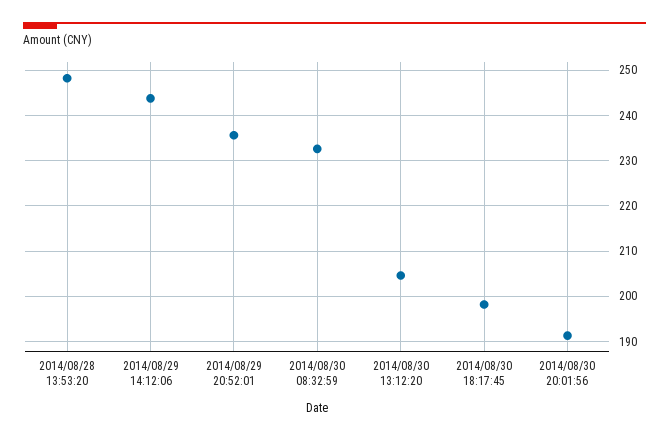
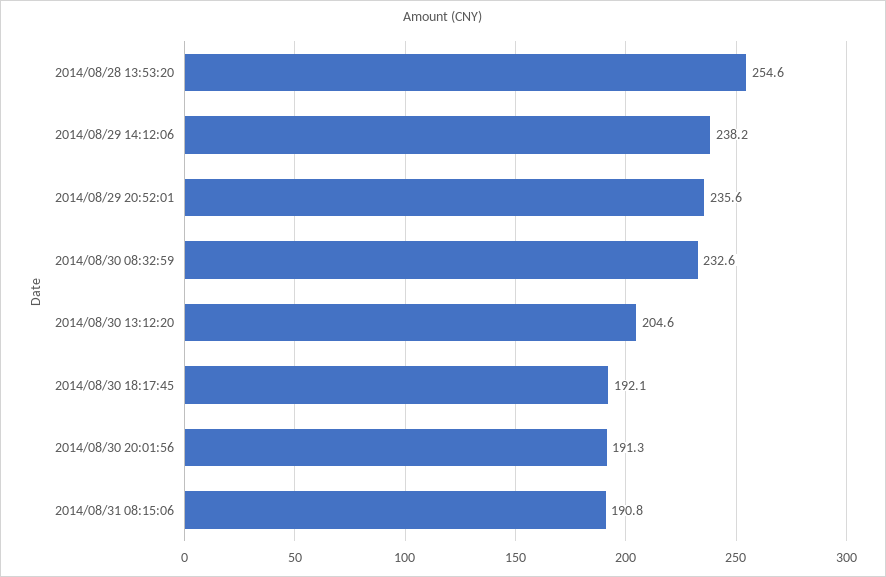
2014/08/28 13:53:20: 248 -> 254.6
2014/08/29 14:12:06: 244 -> 238.2
2014/08/30 18:17:45: 198 -> 192.1
2014/08/31 08:15:06: none -> 190.8

